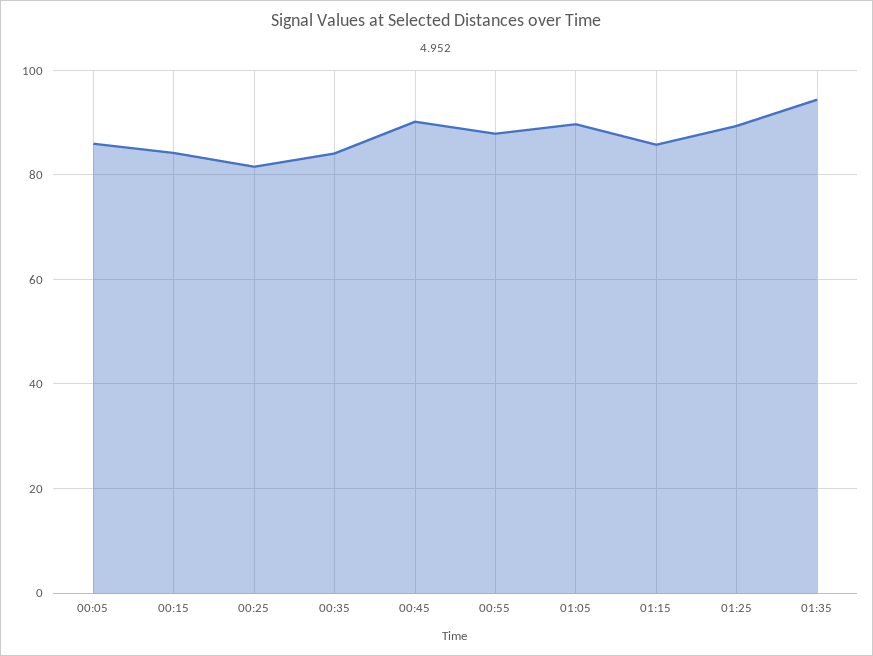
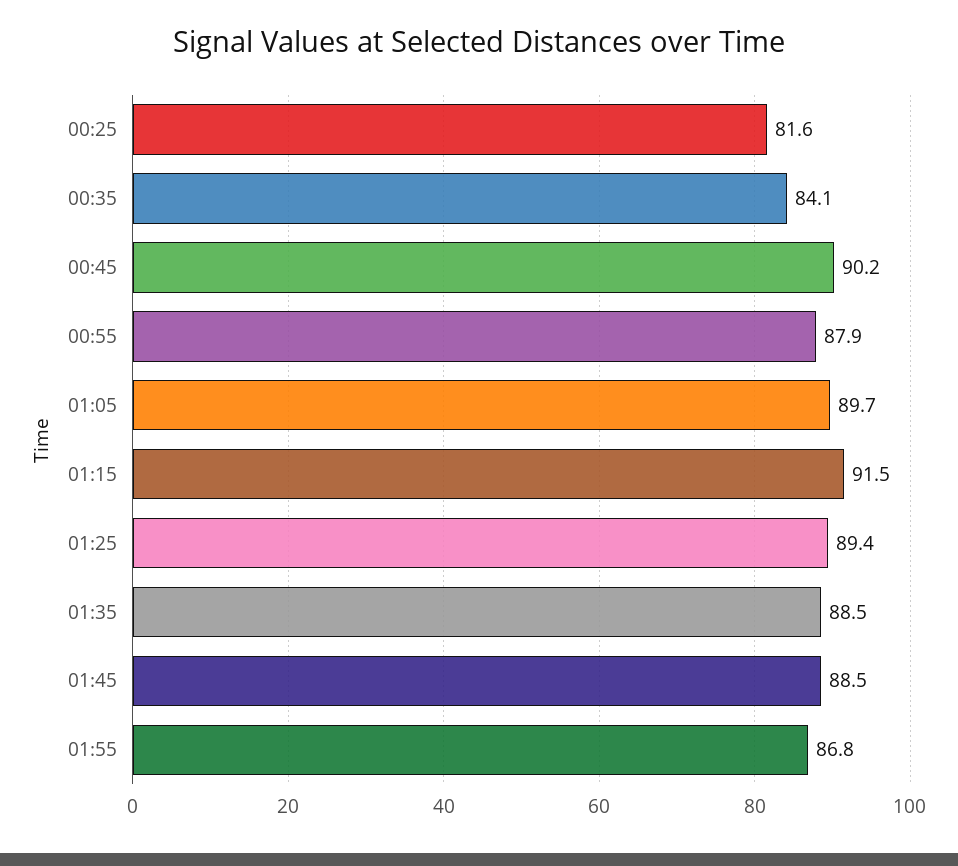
00:05: 86 -> none
00:15: 84 -> none
01:15: 86 -> 91.5
01:35: 94 -> 88.5
01:45: none -> 88.5
01:55: none -> 86.8

